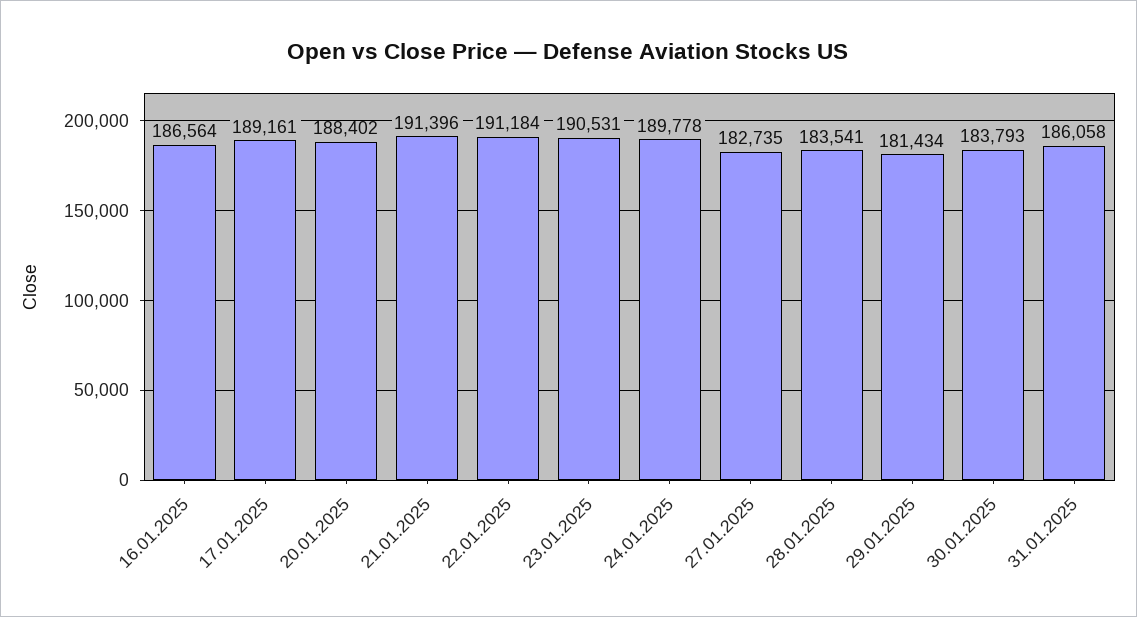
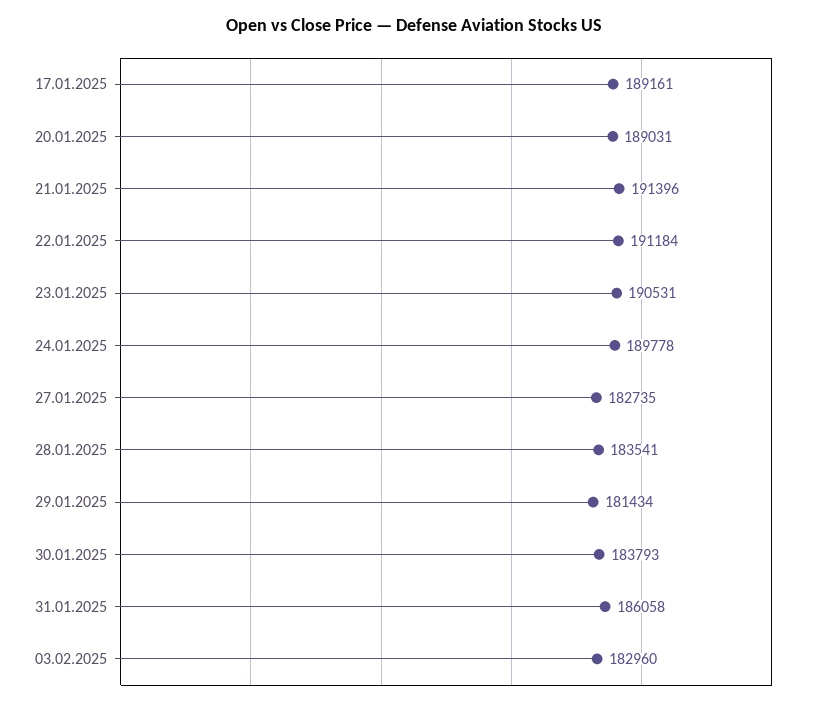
16.01.2025: 186564 -> none
20.01.2025: 188402 -> 189031
03.02.2025: none -> 182960

